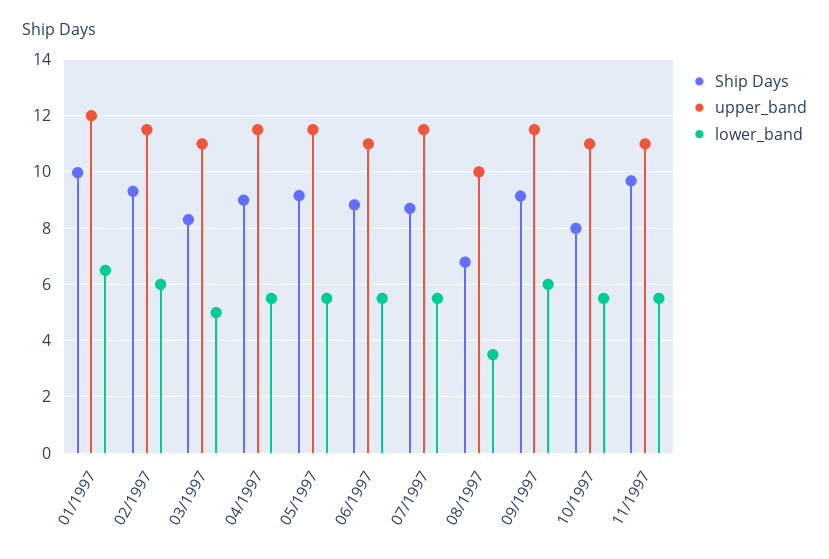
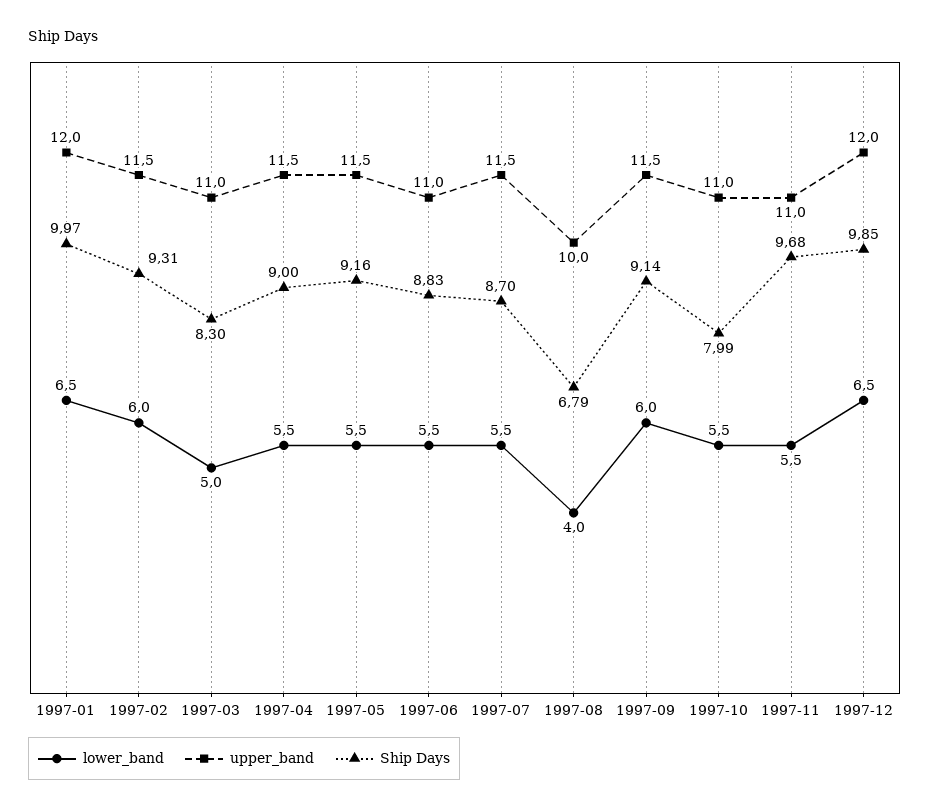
lower_band, 08/1997: 3.5 -> 4
lower_band, 1997-12: none -> 6.5
upper_band, 1997-12: none -> 12
Ship Days, 1997-12: none -> 9.85

